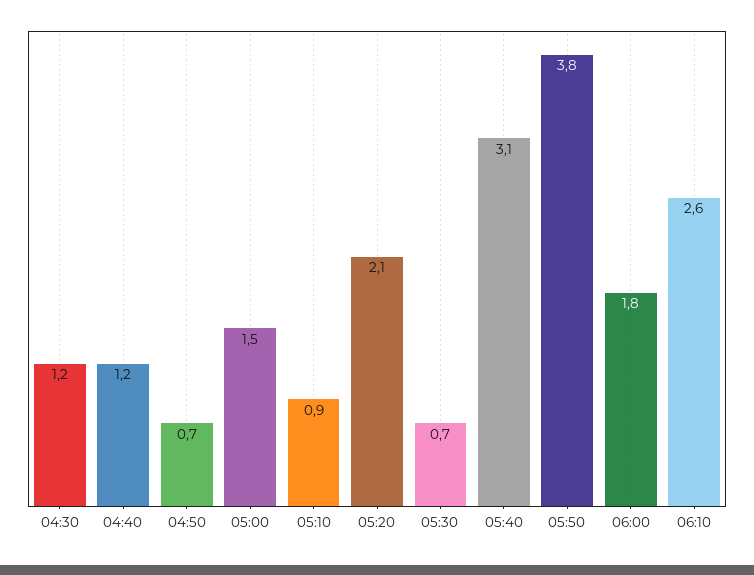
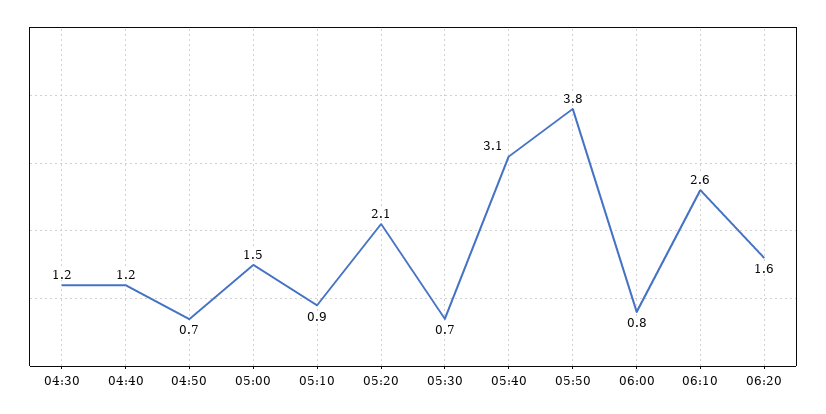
06:00: 1.8 -> 0.8
06:20: none -> 1.6

